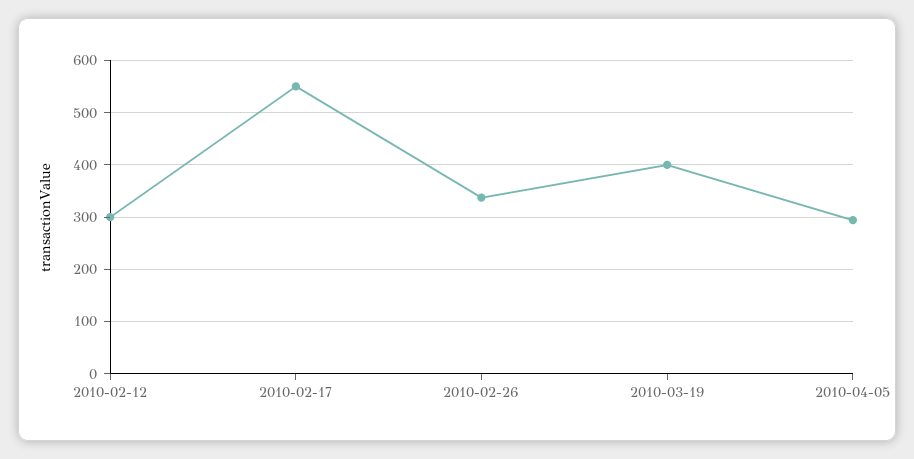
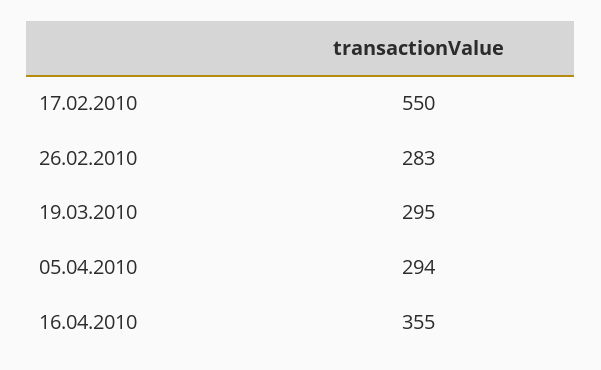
2010-02-12: 300 -> none
2010-02-26: 340 -> 283
2010-03-19: 400 -> 295
16.04.2010: none -> 355

